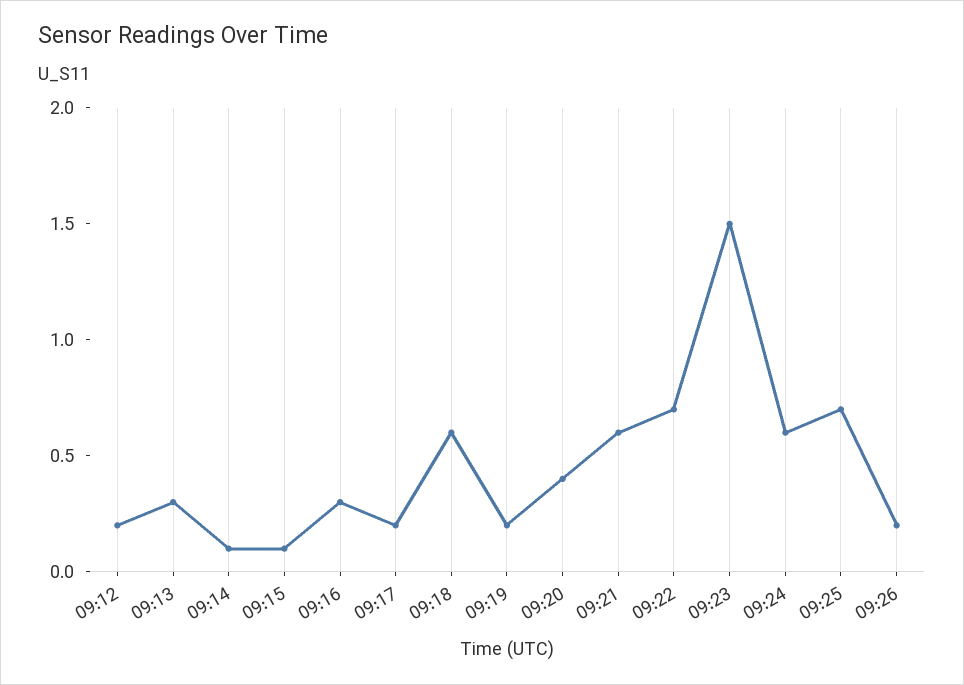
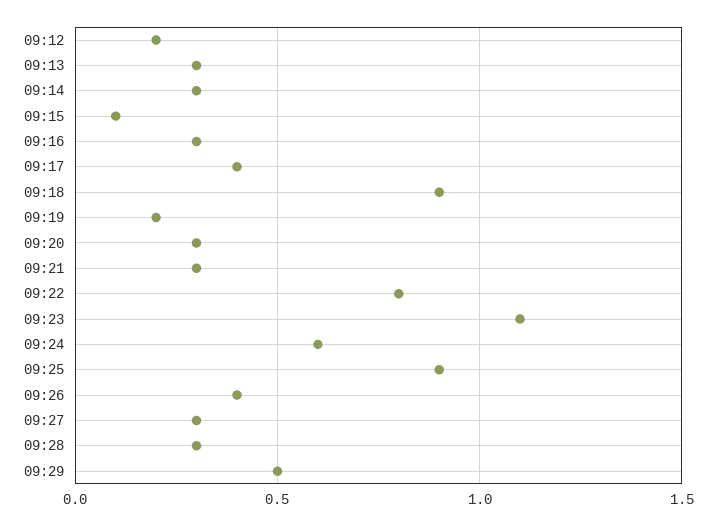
09:14: 0.1 -> 0.3
09:17: 0.2 -> 0.4
09:18: 0.6 -> 0.9
09:20: 0.4 -> 0.3
09:21: 0.6 -> 0.3
09:22: 0.7 -> 0.8
09:23: 1.5 -> 1.1
09:25: 0.7 -> 0.9
09:26: 0.2 -> 0.4
09:27: none -> 0.3
09:28: none -> 0.3
09:29: none -> 0.5

